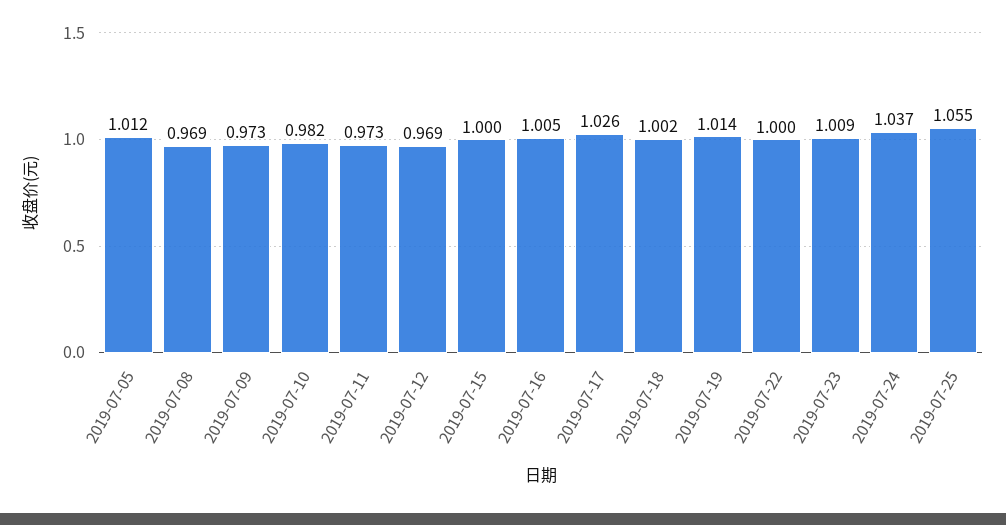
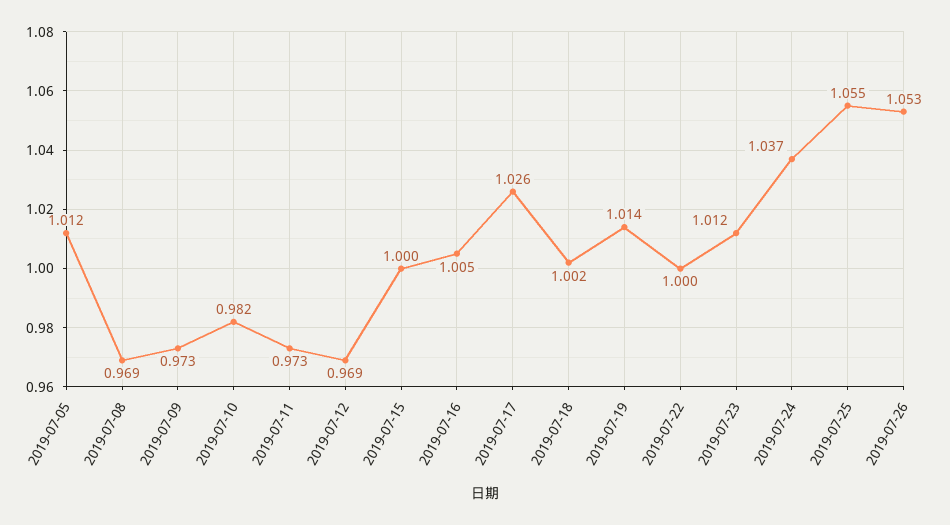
2019-07-23: 1.009 -> 1.012
2019-07-26: none -> 1.053

